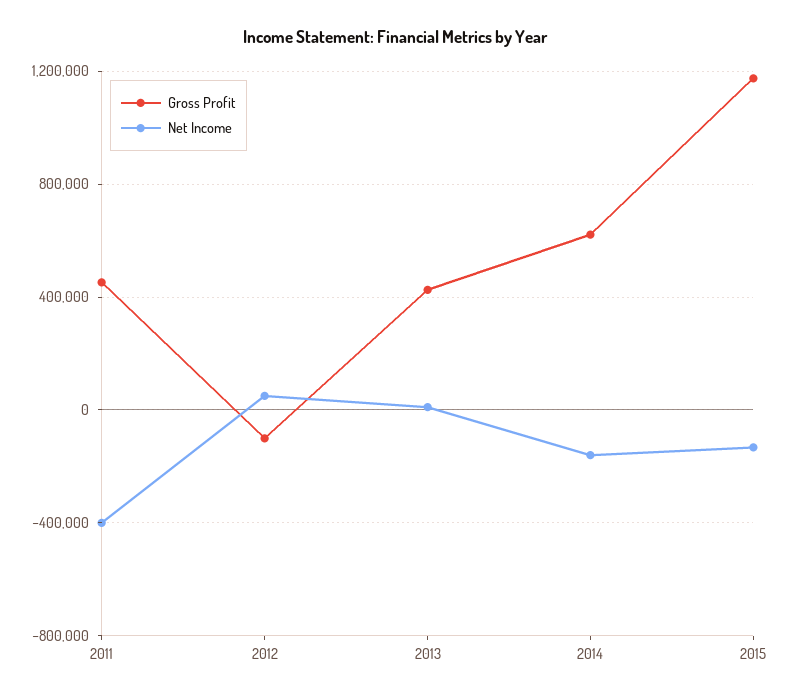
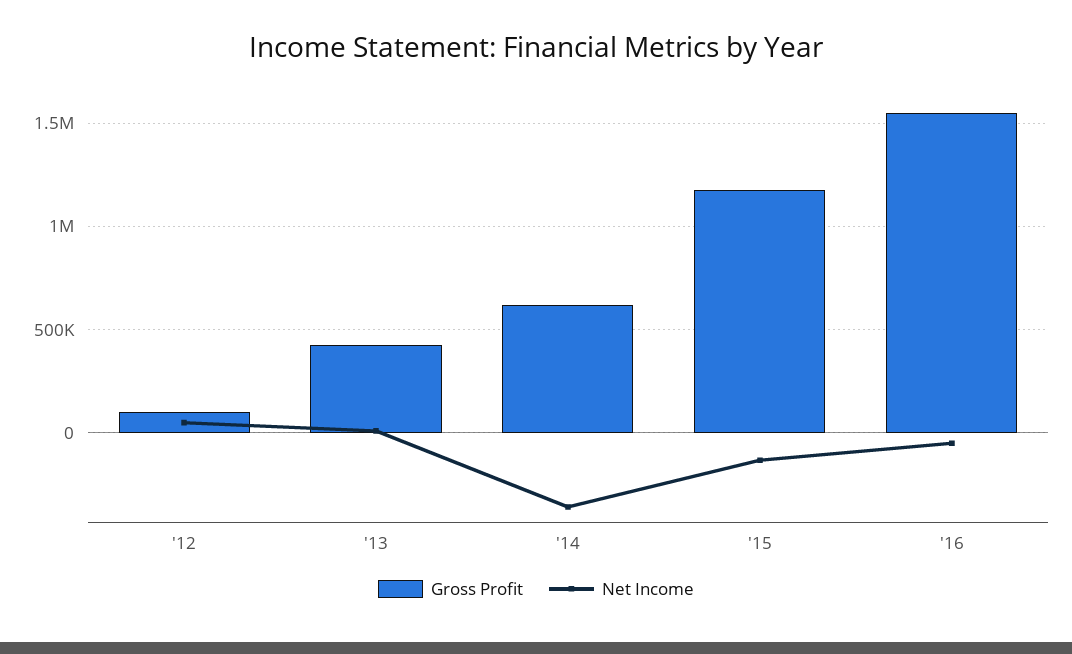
Gross Profit, 2011: 450000 -> none
Net Income, 2011: -400000 -> none
Gross Profit, 2012: -100000 -> 100000
Net Income, 2014: -150000 -> -350000
Gross Profit, '16: none -> 1550000
Net Income, '16: none -> -50000

